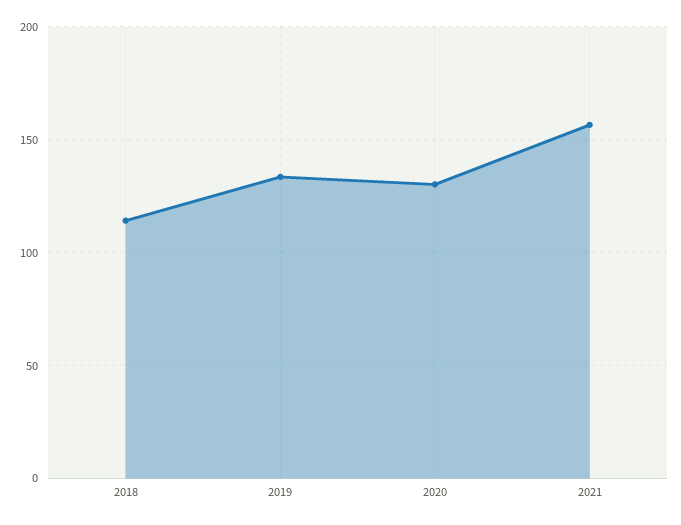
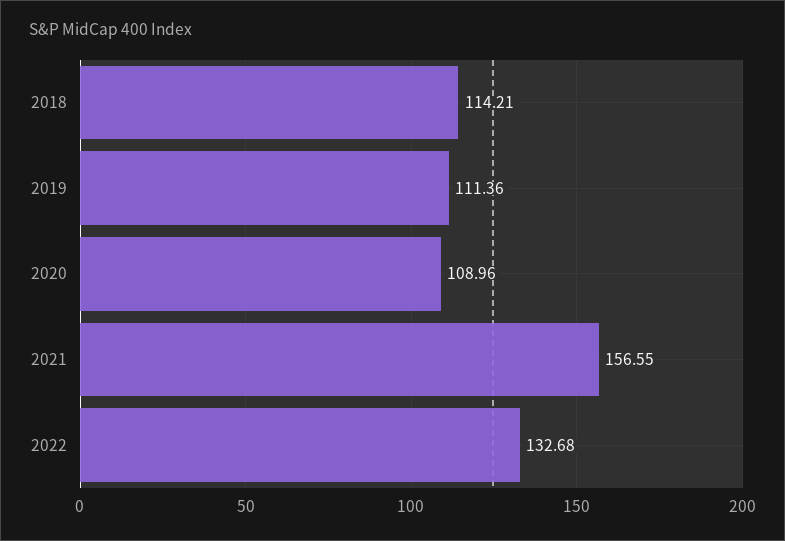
2019: 135 -> 111.36
2020: 130 -> 108.96
2022: none -> 132.68

